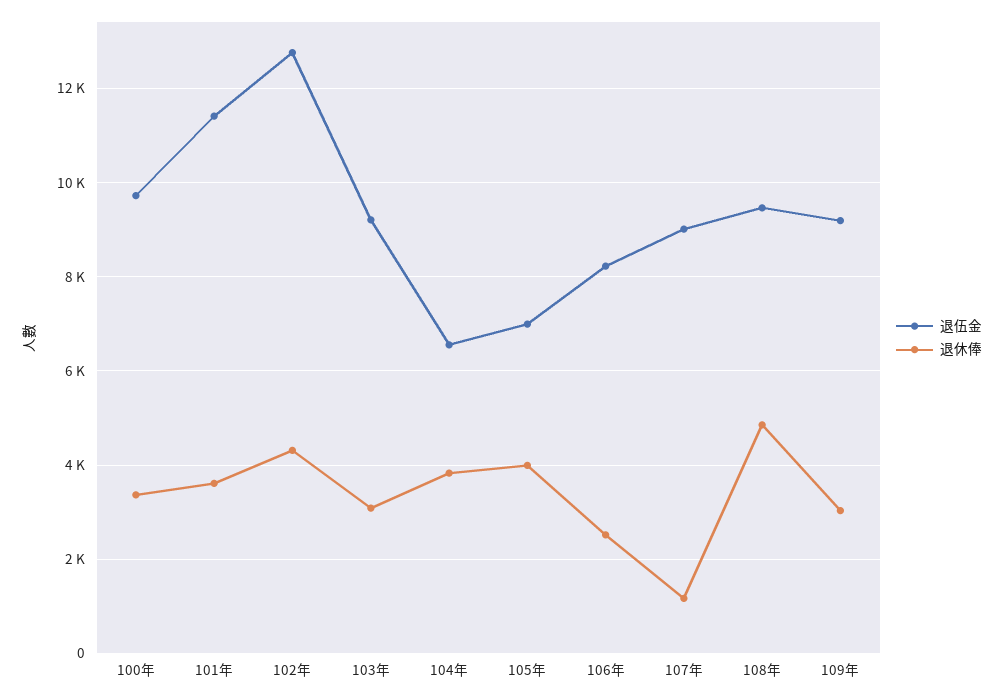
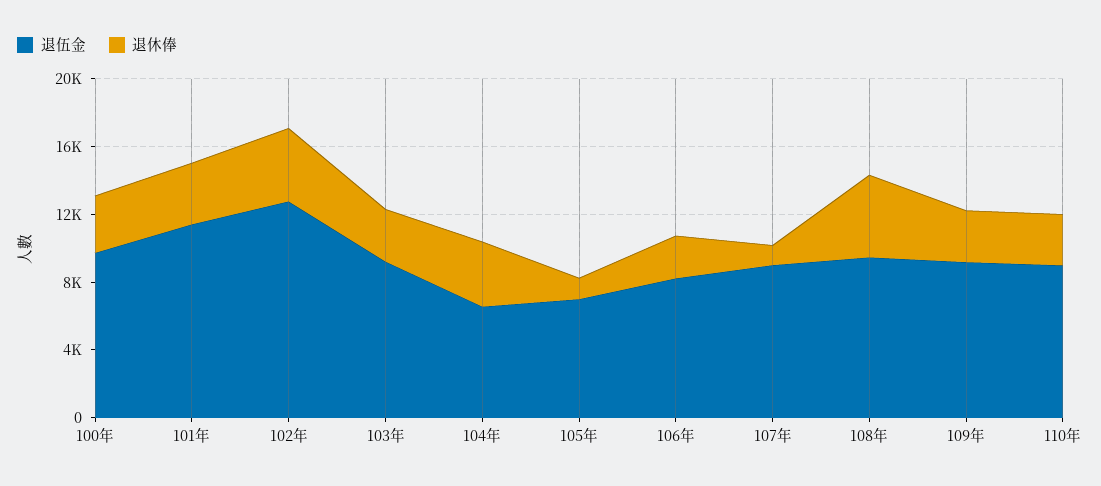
退休俸, 105年: 4000 -> 1000
退伍金, 110年: none -> 9000
退休俸, 110年: none -> 3000

